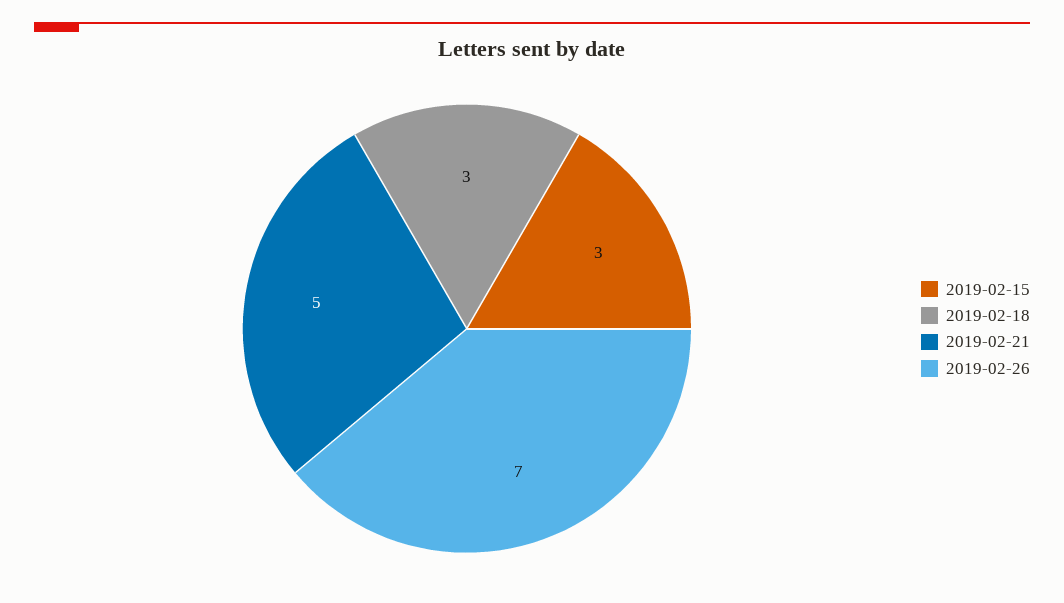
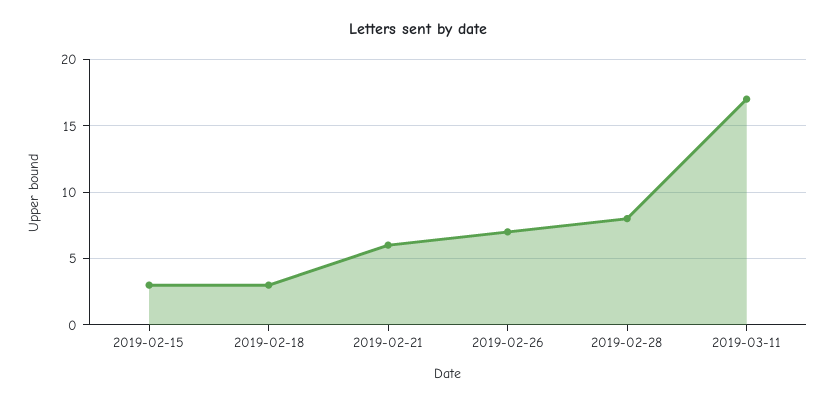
2019-02-21: 5 -> 6
2019-02-28: none -> 8
2019-03-11: none -> 17

